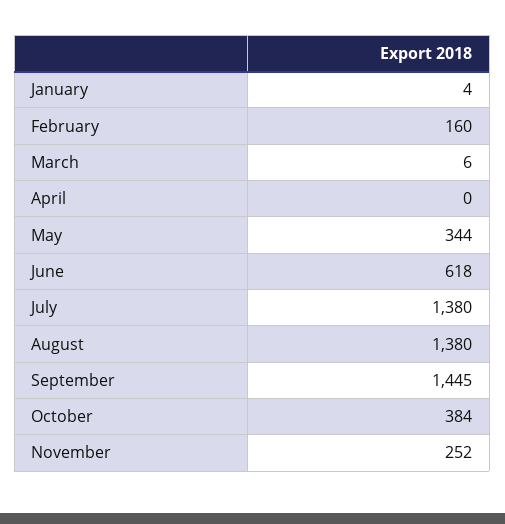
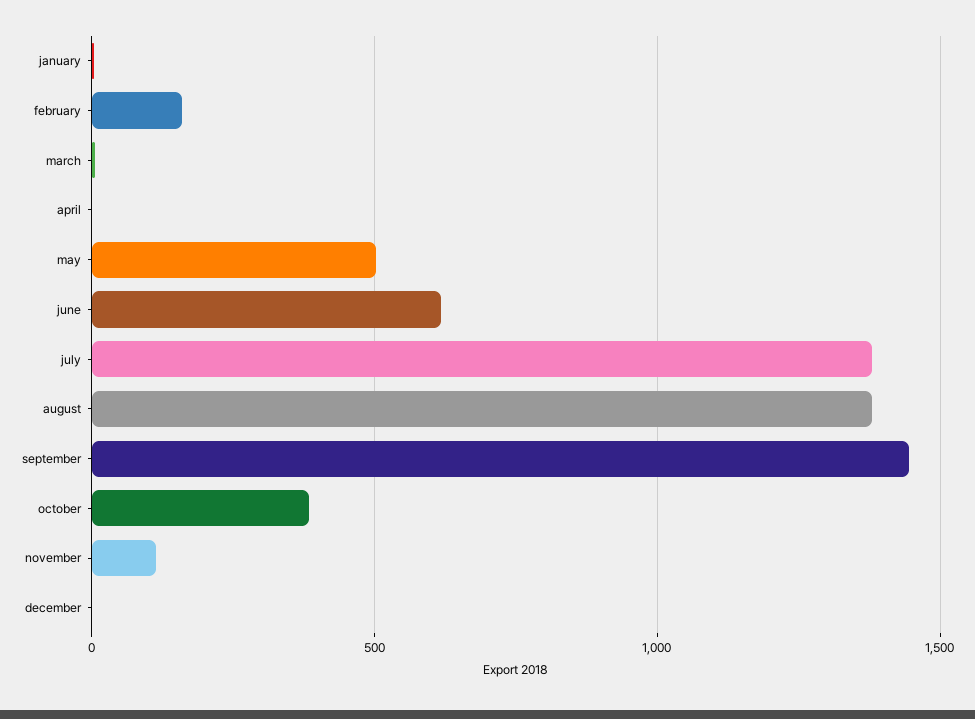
May: 344 -> 500
November: 252 -> 100
december: none -> 0

